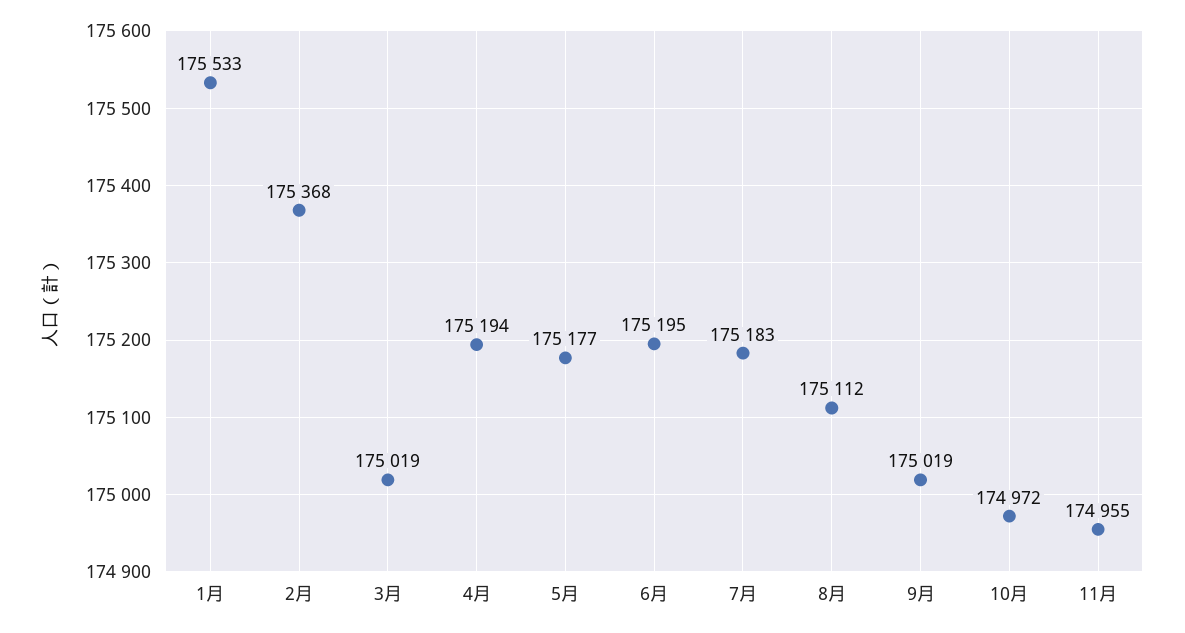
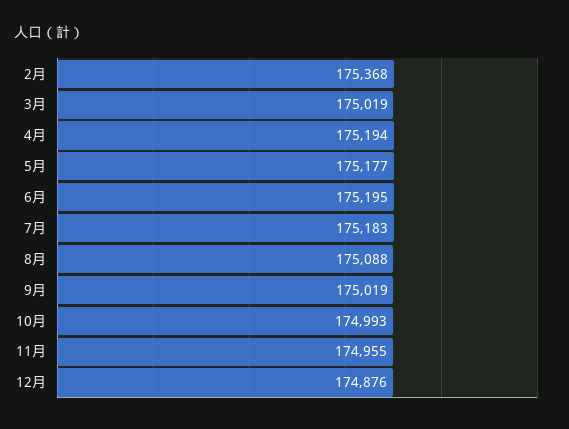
1月: 175533 -> none
8月: 175112 -> 175088
10月: 174972 -> 174993
12月: none -> 174876

